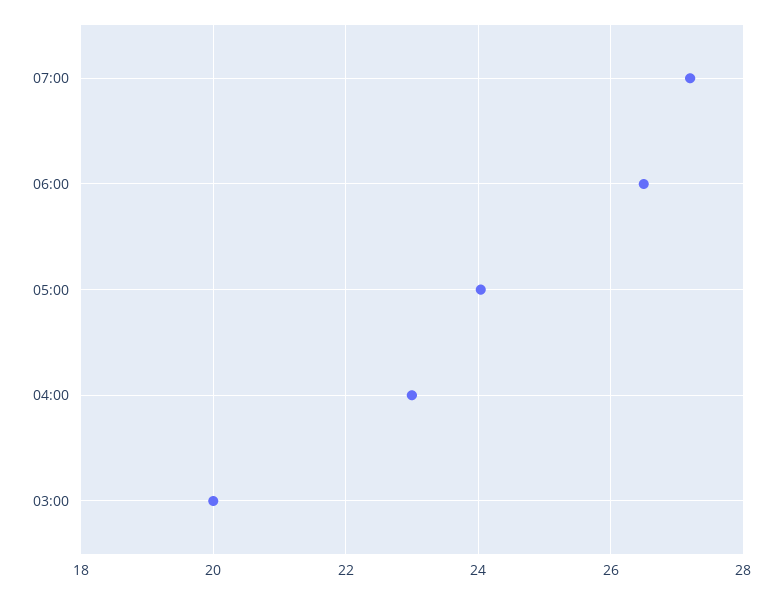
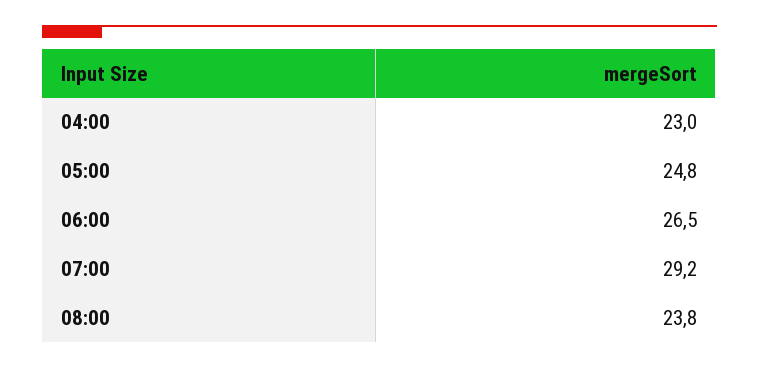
07:00: 27.2 -> 29.2
05:00: 24 -> 24.8
03:00: 20 -> none
08:00: none -> 23.8

